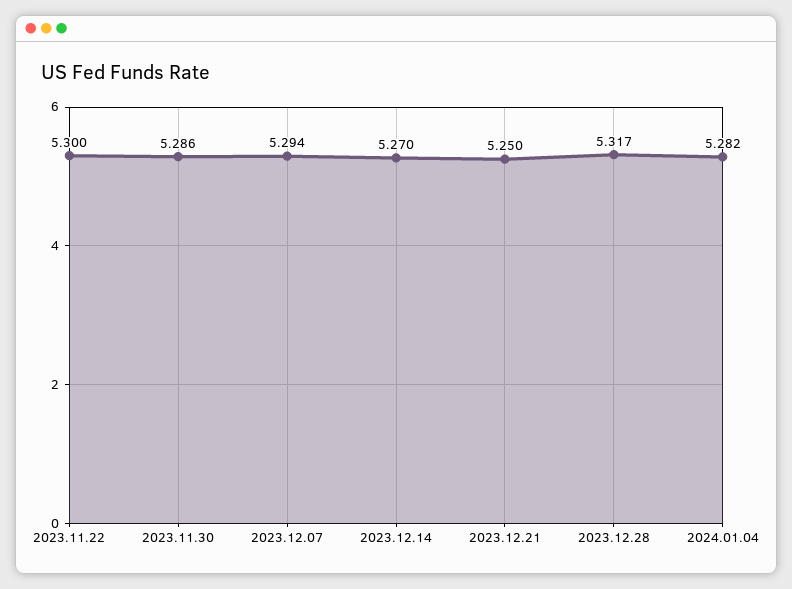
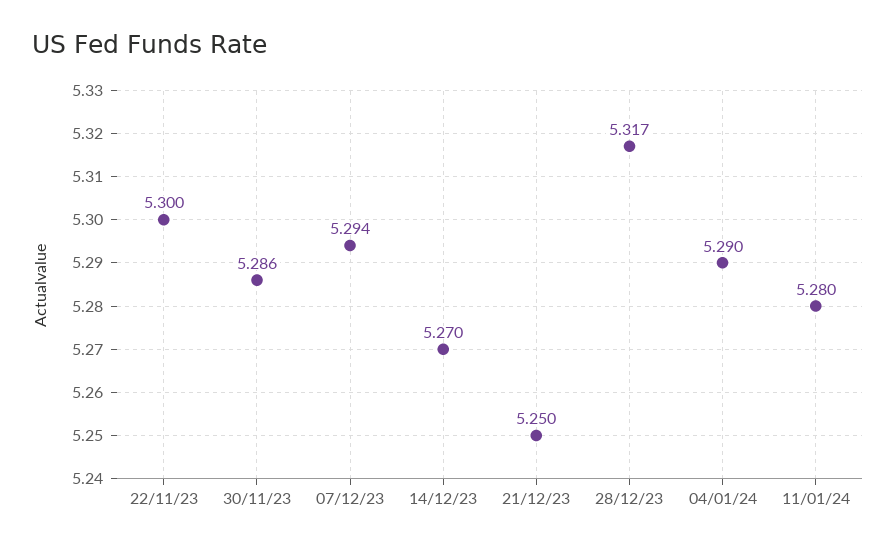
2024.01.04: 5.282 -> 5.29
11/01/24: none -> 5.28

